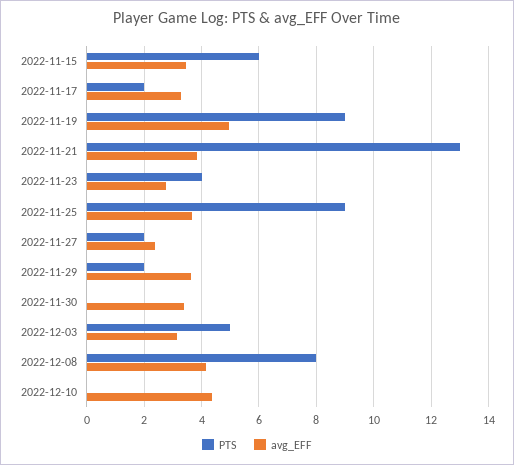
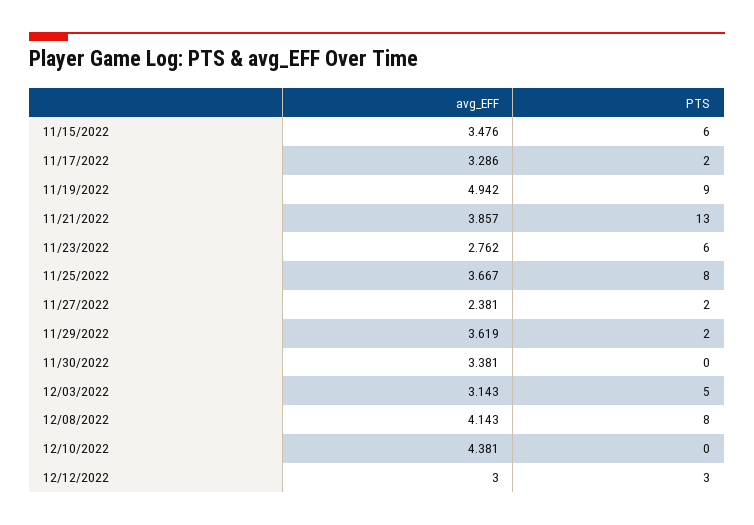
PTS, 2022-11-23: 4 -> 6
PTS, 2022-11-25: 9 -> 8
avg_EFF, 12/12/2022: none -> 3
PTS, 12/12/2022: none -> 3

